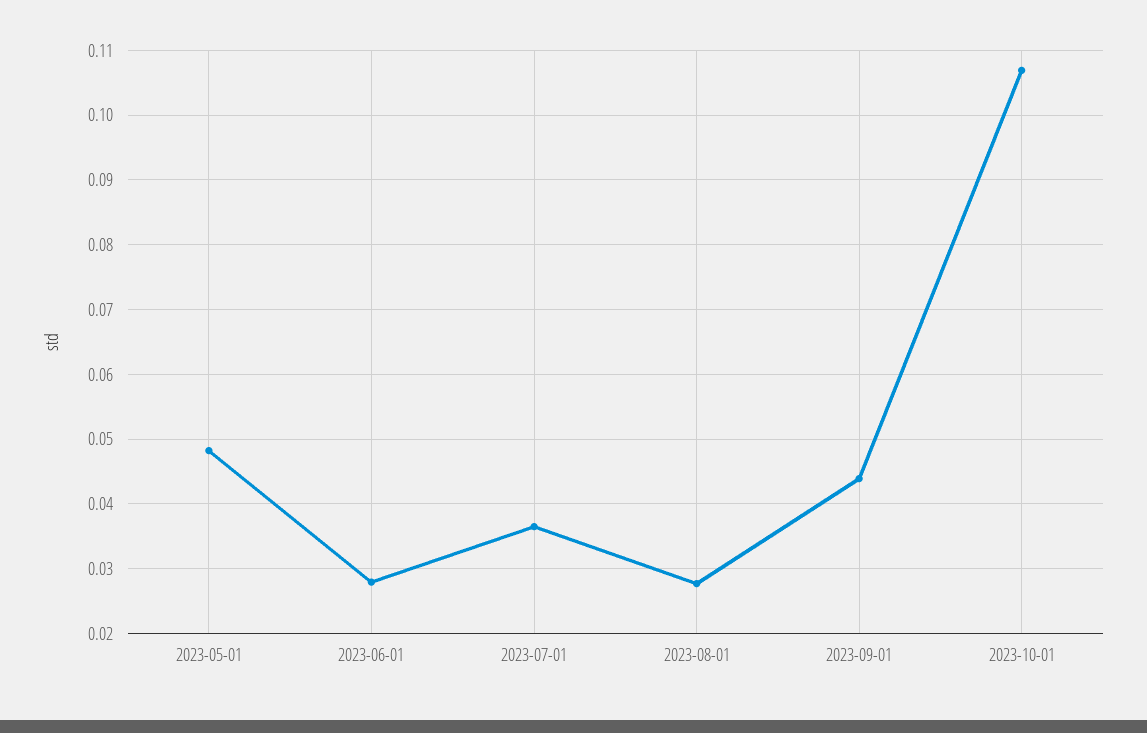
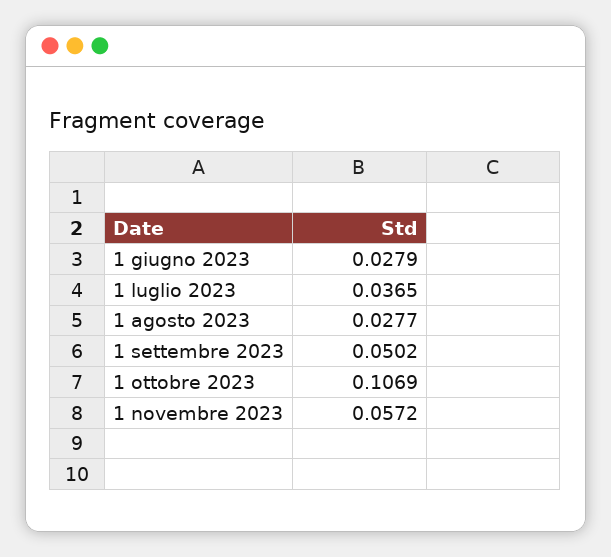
2023-05-01: 0.048 -> none
2023-09-01: 0.044 -> 0.0502
1 novembre 2023: none -> 0.0572

